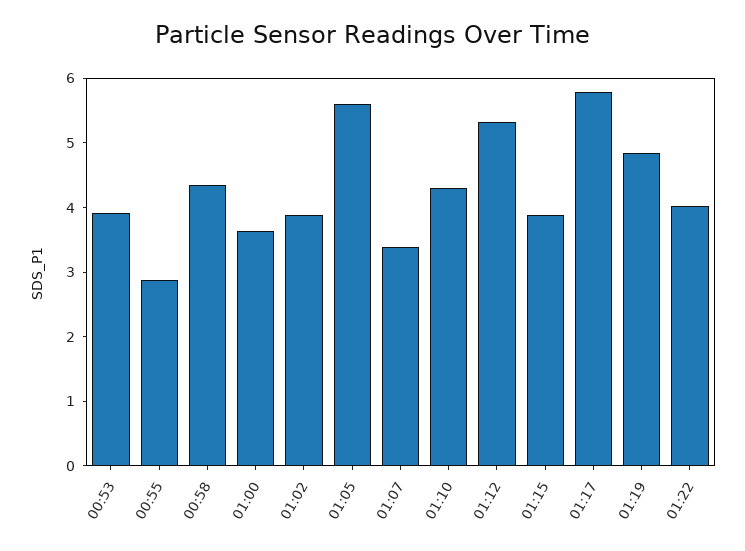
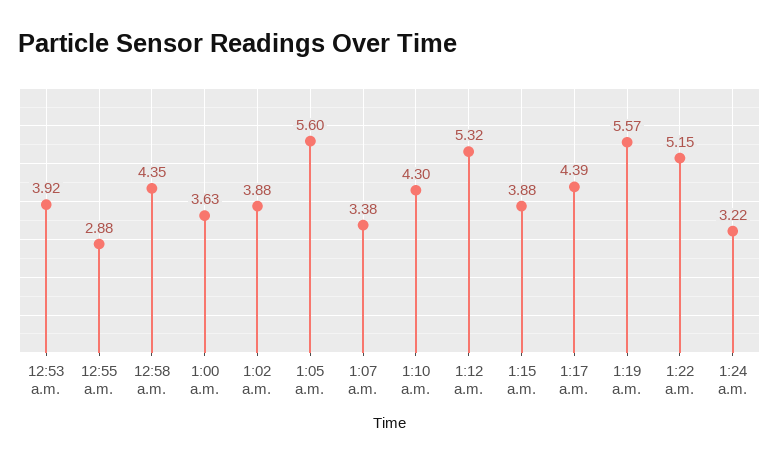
01:17: 5.8 -> 4.39
01:19: 4.8 -> 5.57
01:22: 4 -> 5.15
1:24 a.m.: none -> 3.22

